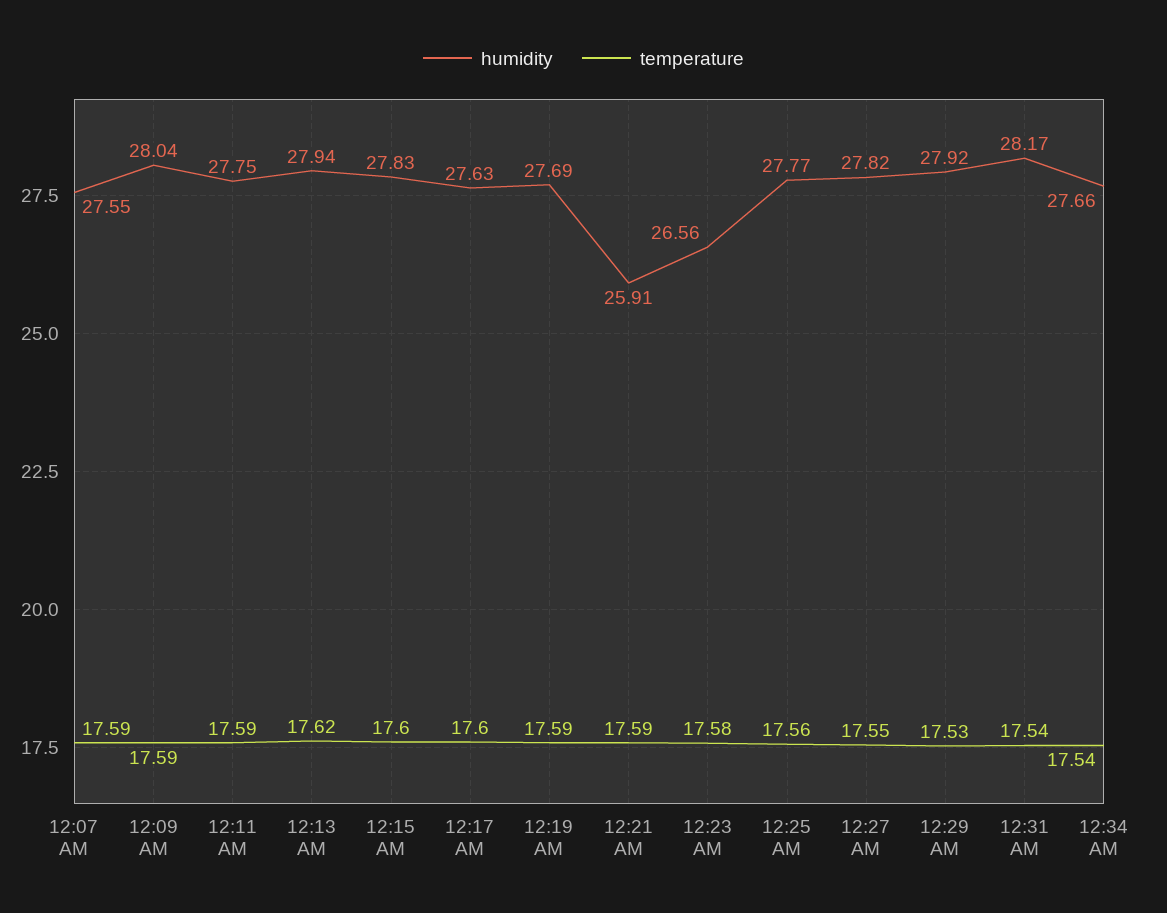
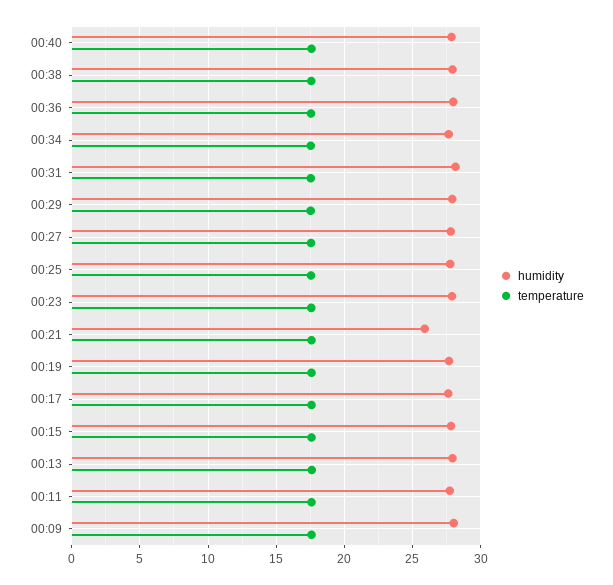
humidity, 12:07 AM: 27.55 -> none
temperature, 12:07 AM: 17.59 -> none
humidity, 12:23 AM: 26.56 -> 28
humidity, 00:40: none -> 28
temperature, 00:40: none -> 17.5
humidity, 00:38: none -> 28
temperature, 00:38: none -> 17.5
humidity, 00:36: none -> 28
temperature, 00:36: none -> 17.5

